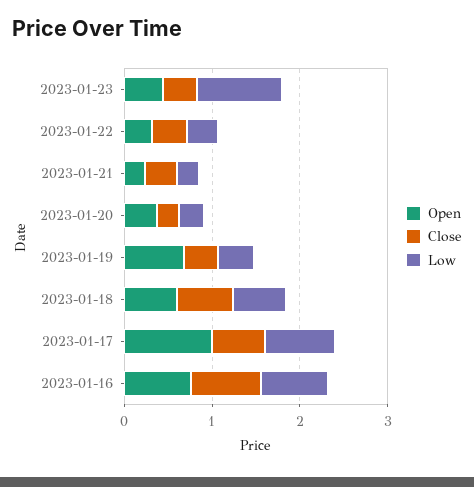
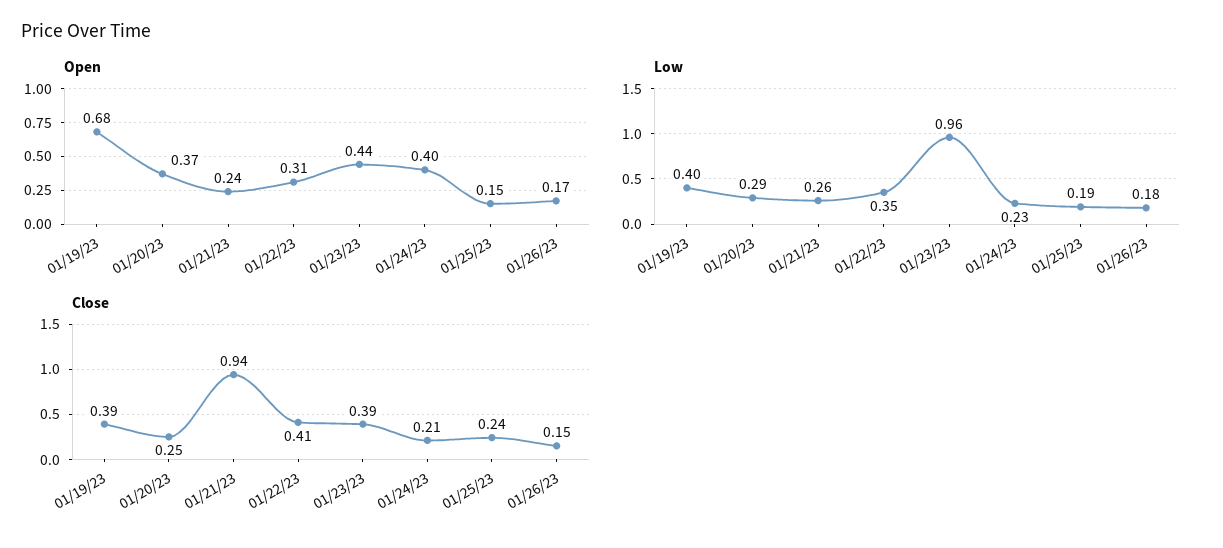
Close, 2023-01-21: 0.4 -> 0.94
Open, 2023-01-18: 0.6 -> none
Close, 2023-01-18: 0.6 -> none
Low, 2023-01-18: 0.6 -> none
Open, 2023-01-17: 1 -> none
Close, 2023-01-17: 0.6 -> none
Low, 2023-01-17: 0.8 -> none
Open, 2023-01-16: 0.8 -> none
Close, 2023-01-16: 0.8 -> none
Low, 2023-01-16: 0.8 -> none
Open, 01/24/23: none -> 0.4
Open, 01/25/23: none -> 0.15
Open, 01/26/23: none -> 0.17
Low, 01/24/23: none -> 0.23
Low, 01/25/23: none -> 0.19
Low, 01/26/23: none -> 0.18
Close, 01/24/23: none -> 0.21
Close, 01/25/23: none -> 0.24
Close, 01/26/23: none -> 0.15

